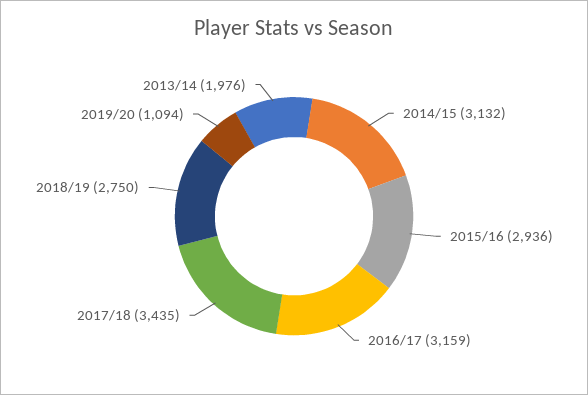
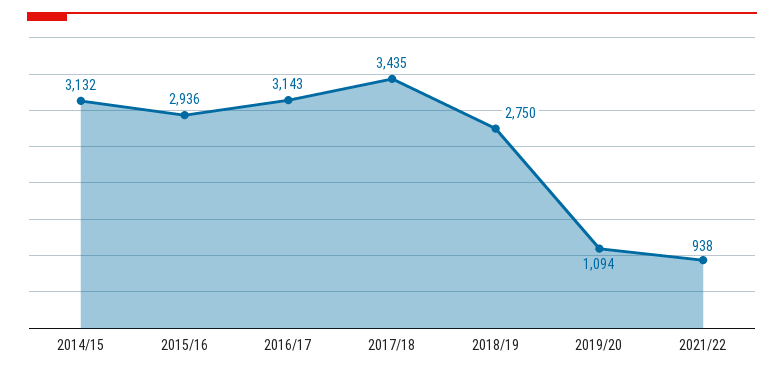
2016/17: 3159 -> 3143
2013/14: 1976 -> none
2021/22: none -> 938

